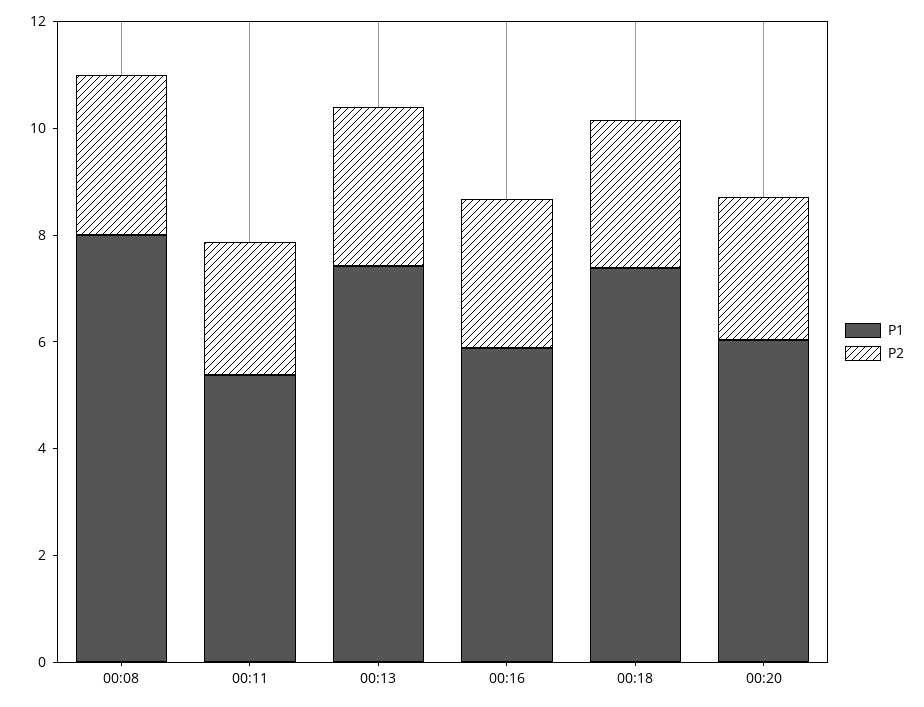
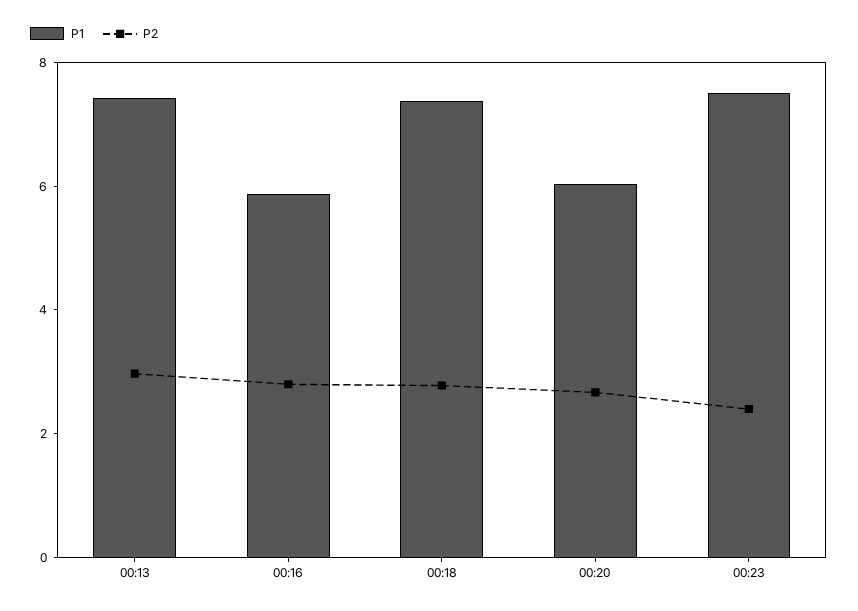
P1, 00:08: 8 -> none
P2, 00:08: 3 -> none
P1, 00:11: 5.5 -> none
P2, 00:11: 2.5 -> none
P1, 00:23: none -> 7.5
P2, 00:23: none -> 2.5

